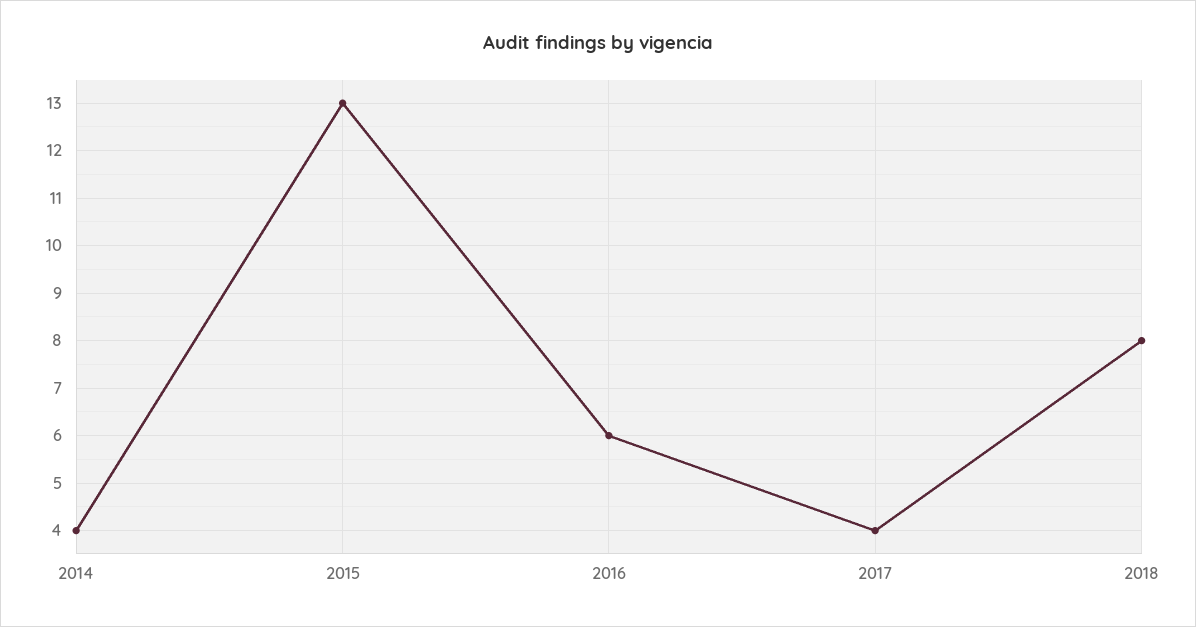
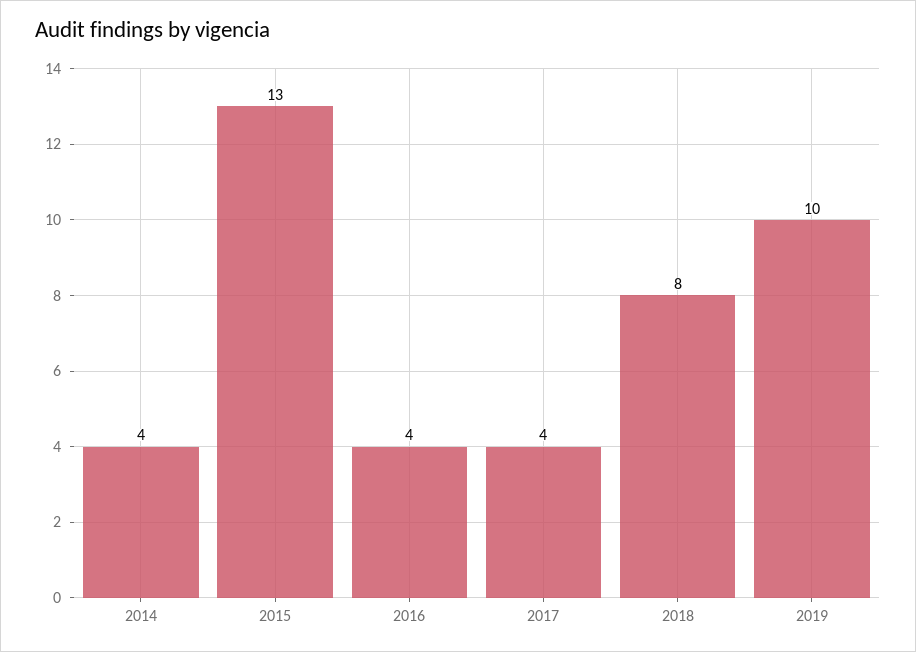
2016: 6 -> 4
2019: none -> 10

